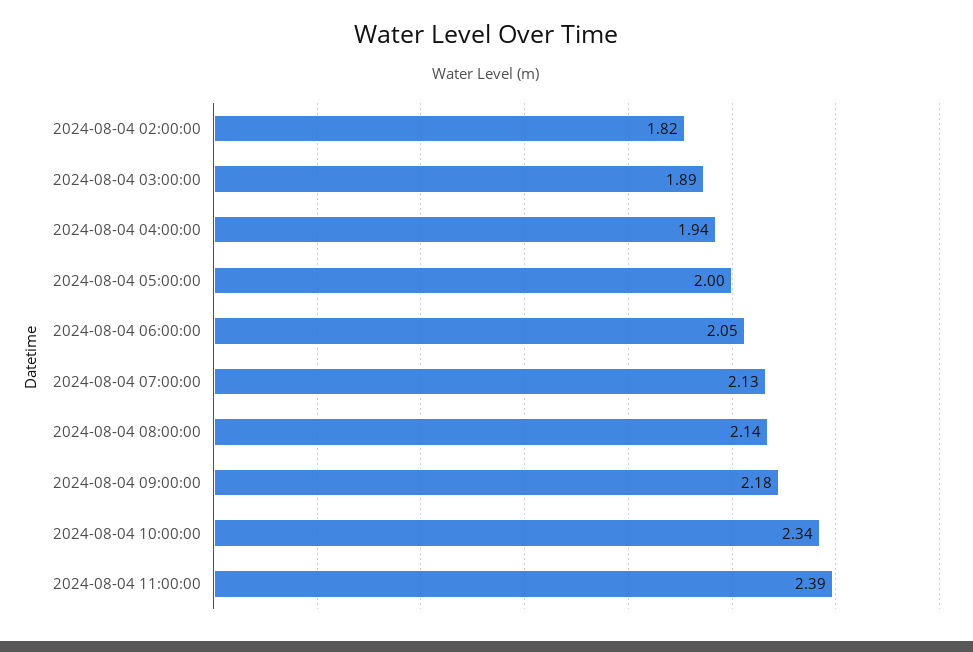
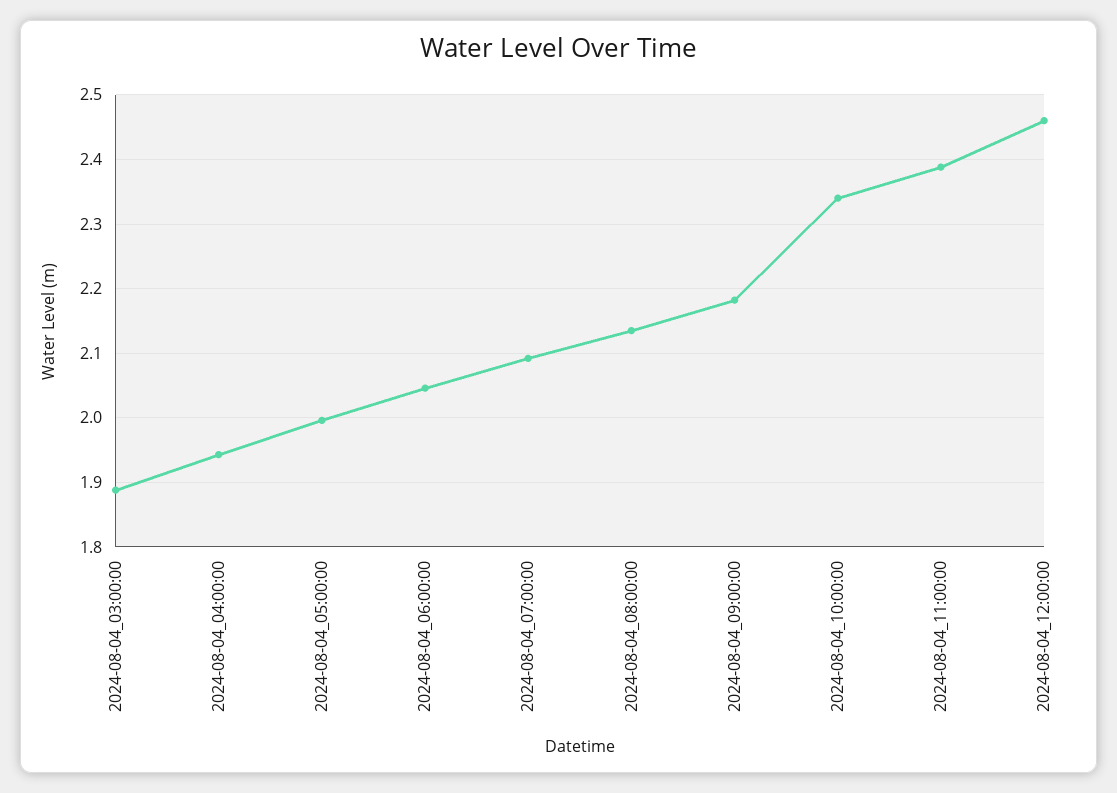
2024-08-04 02:00:00: 1.82 -> none
2024-08-04 07:00:00: 2.13 -> 2.09
2024-08-04_12:00:00: none -> 2.46

